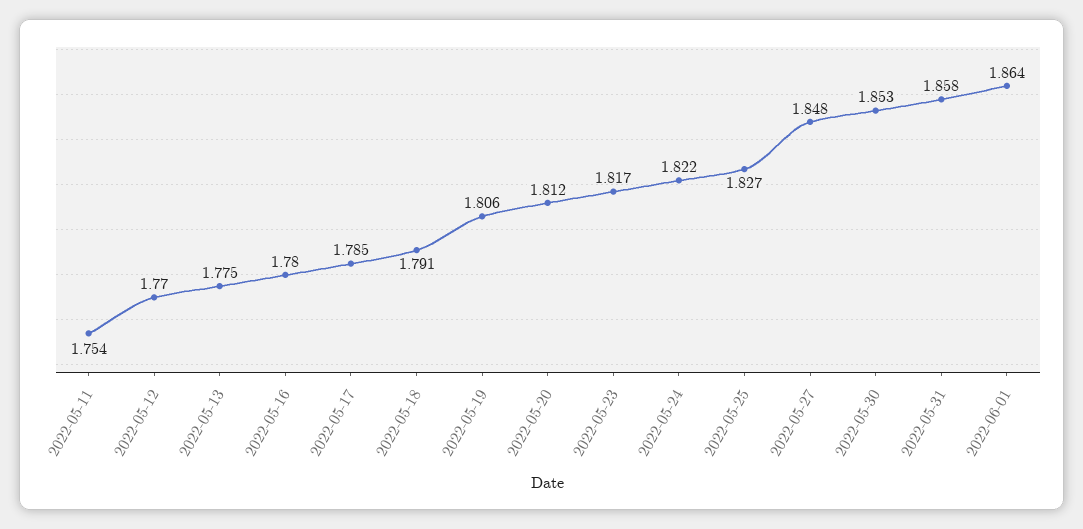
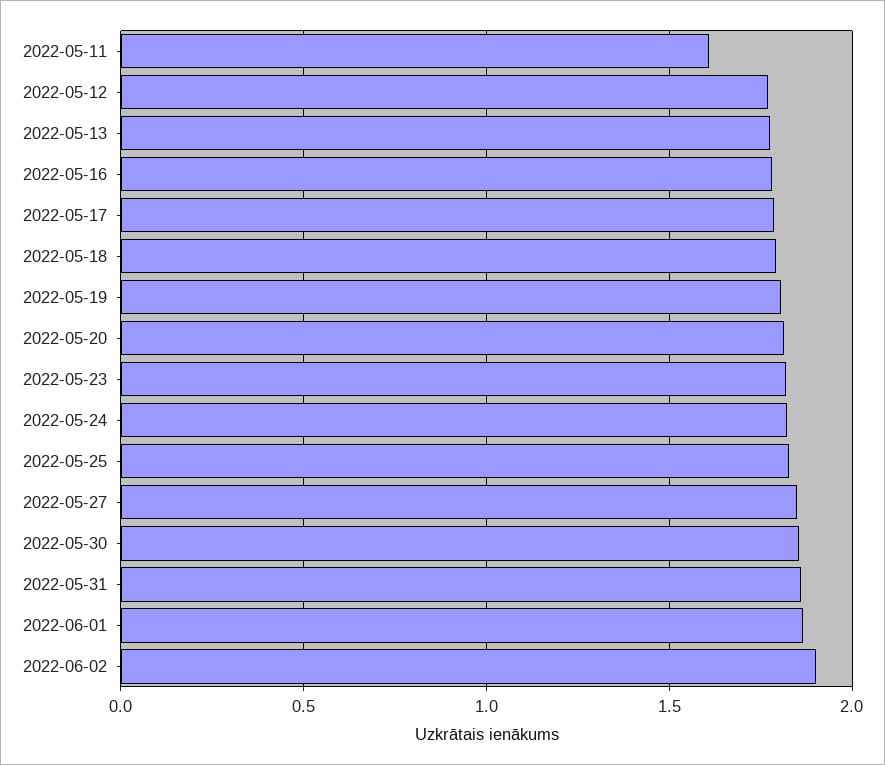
2022-05-11: 1.754 -> 1.6
2022-06-02: none -> 1.9

